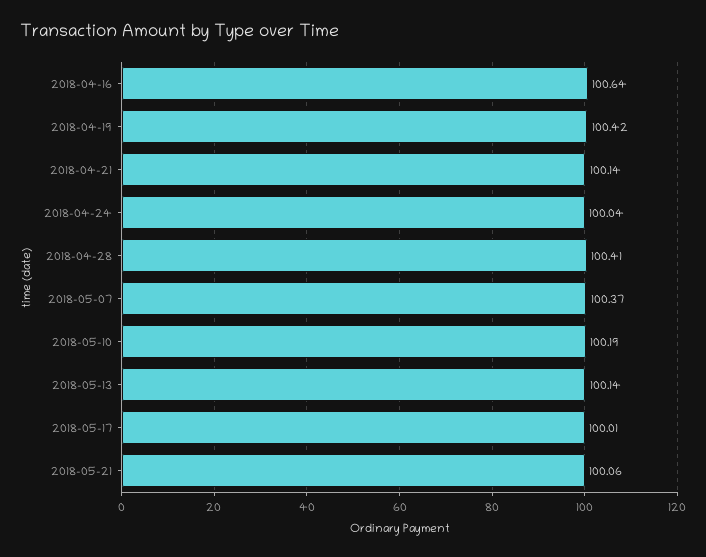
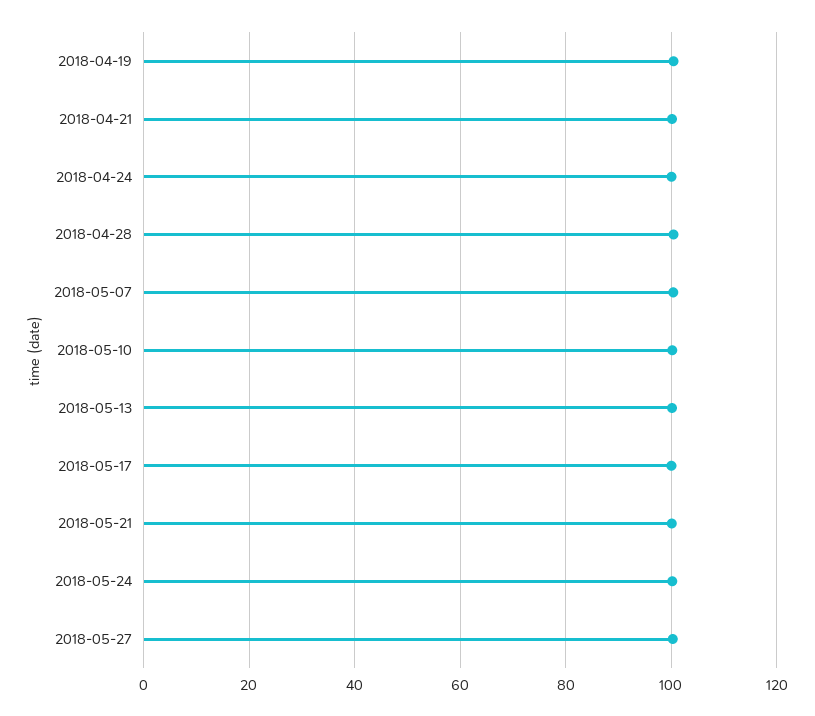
2018-04-16: 100.64 -> none
2018-05-24: none -> 100
2018-05-27: none -> 100

